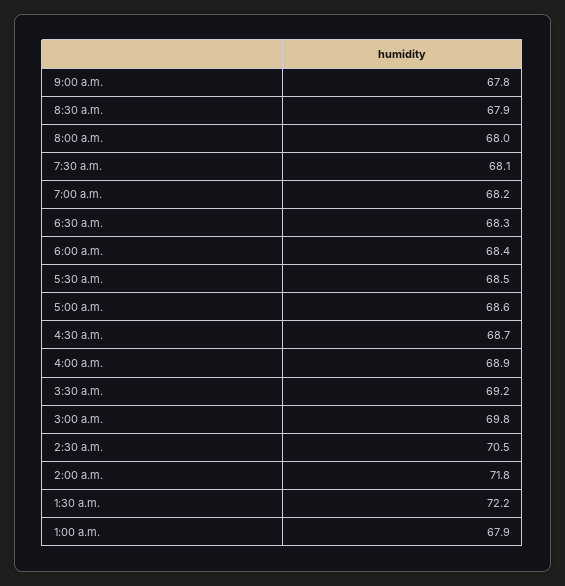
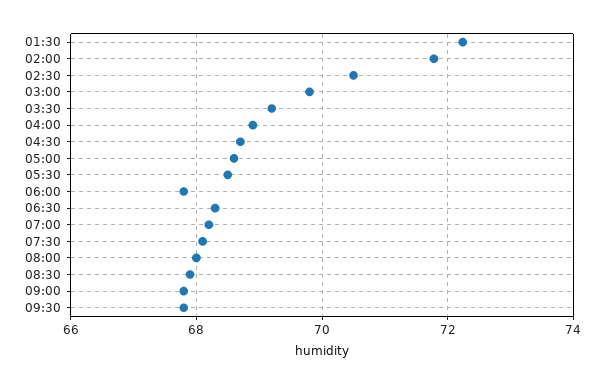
6:00 a.m.: 68.4 -> 67.8
1:00 a.m.: 67.9 -> none
09:30: none -> 67.8

